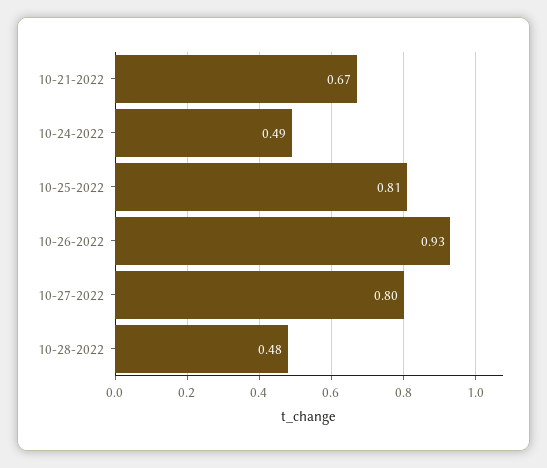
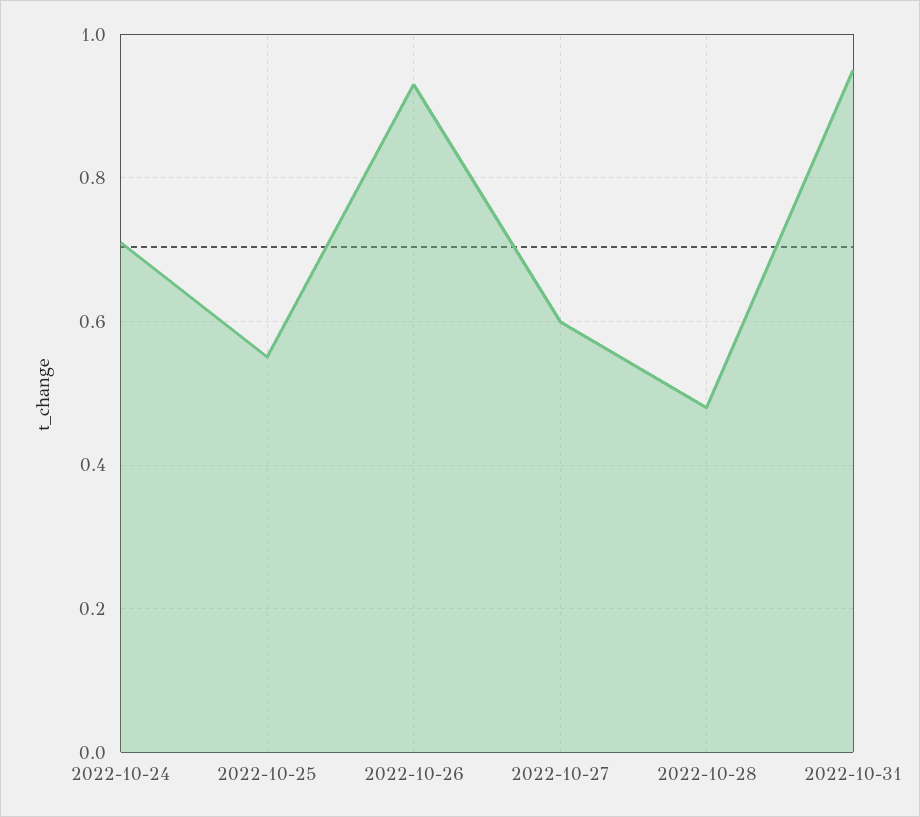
10-21-2022: 0.67 -> none
10-24-2022: 0.49 -> 0.7
10-25-2022: 0.81 -> 0.55
10-27-2022: 0.8 -> 0.6
2022-10-31: none -> 0.95

